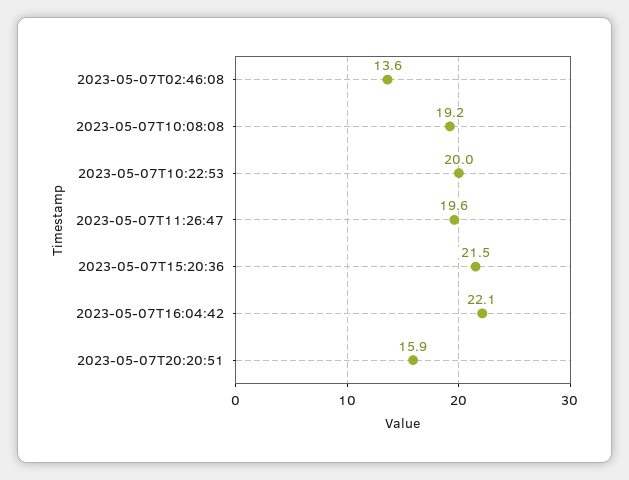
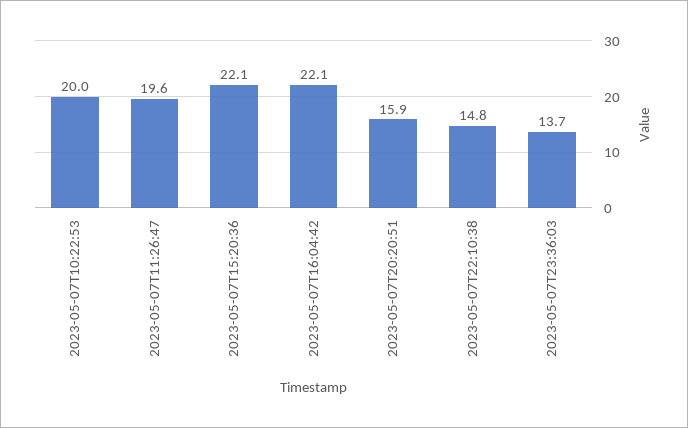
2023-05-07T02:46:08: 13.6 -> none
2023-05-07T10:08:08: 19.2 -> none
2023-05-07T15:20:36: 21.5 -> 22.1
2023-05-07T22:10:38: none -> 14.8
2023-05-07T23:36:03: none -> 13.7

